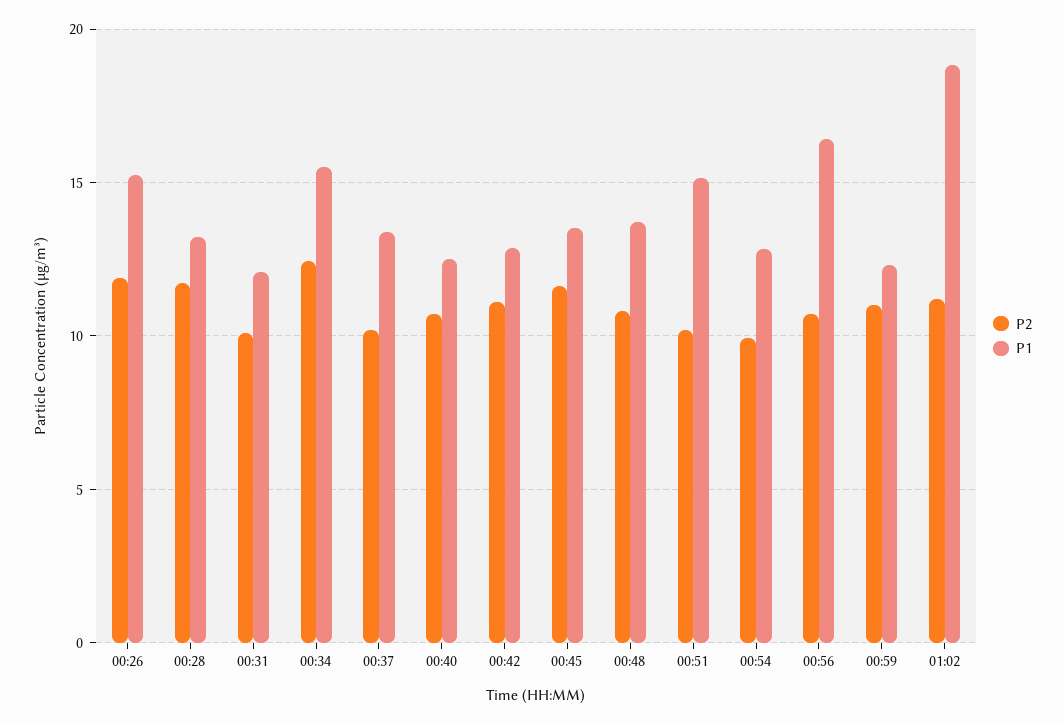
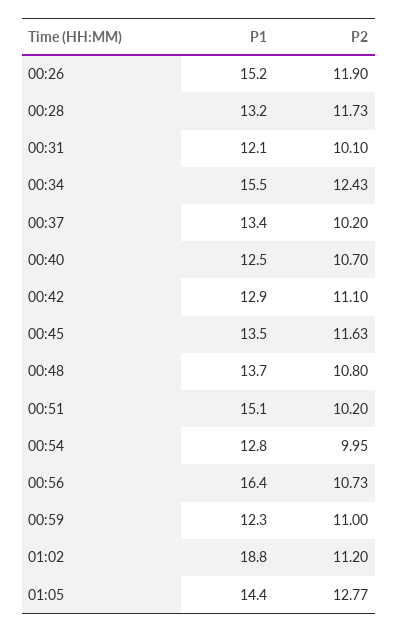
P1, 01:05: none -> 14.4
P2, 01:05: none -> 12.77

